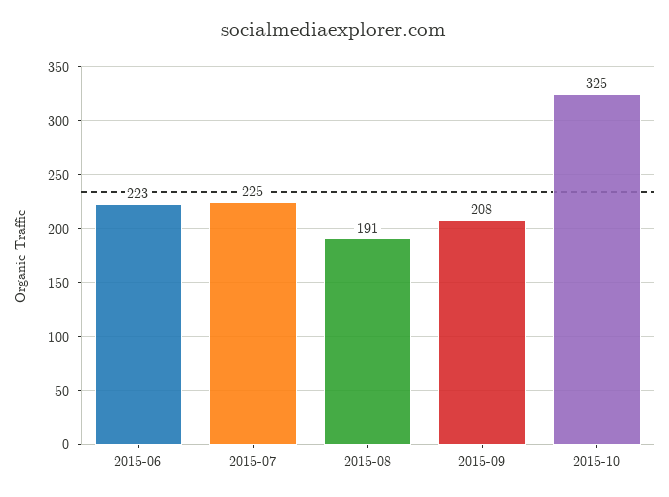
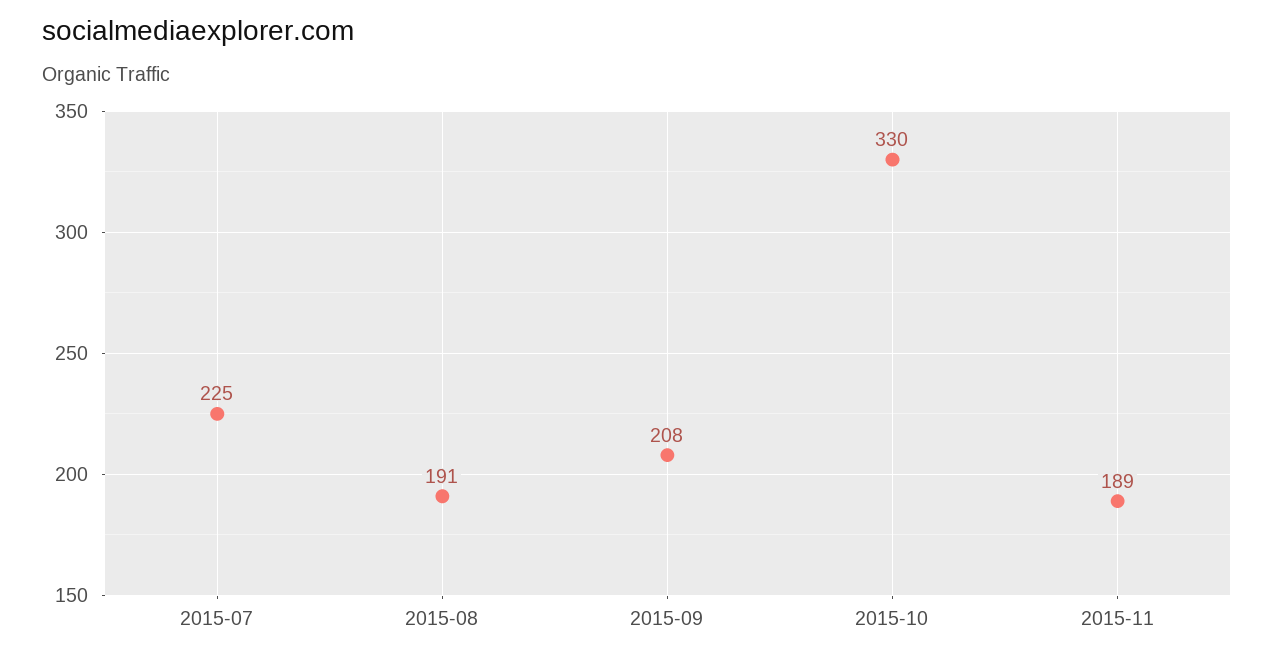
2015-06: 223 -> none
2015-10: 325 -> 330
2015-11: none -> 189

